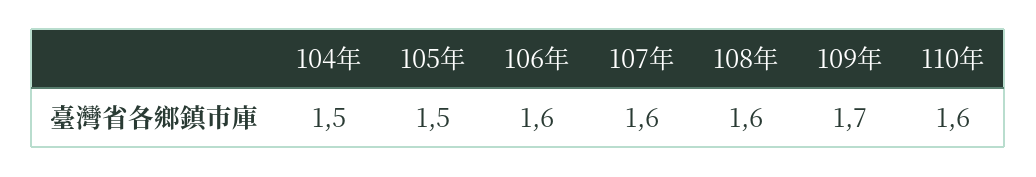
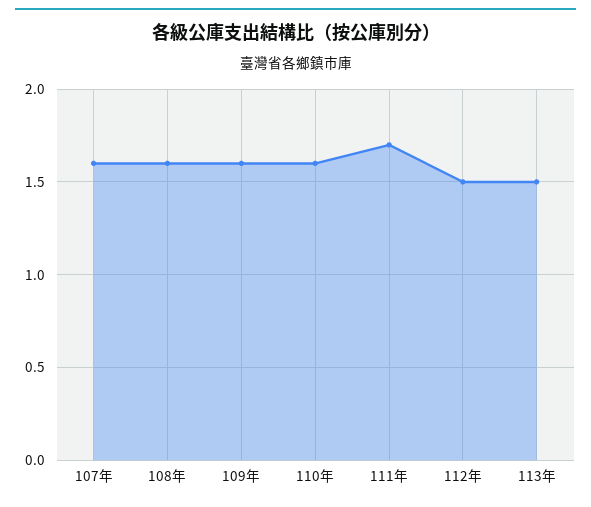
104年: 1.5 -> none
105年: 1.5 -> none
106年: 1.6 -> none
109年: 1.7 -> 1.6
111年: none -> 1.7
112年: none -> 1.5
113年: none -> 1.5

